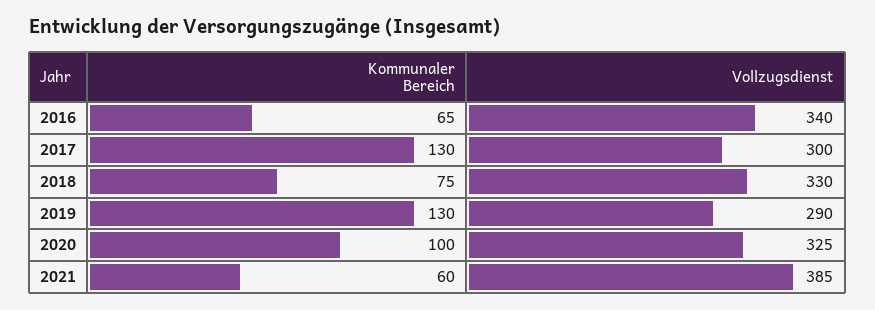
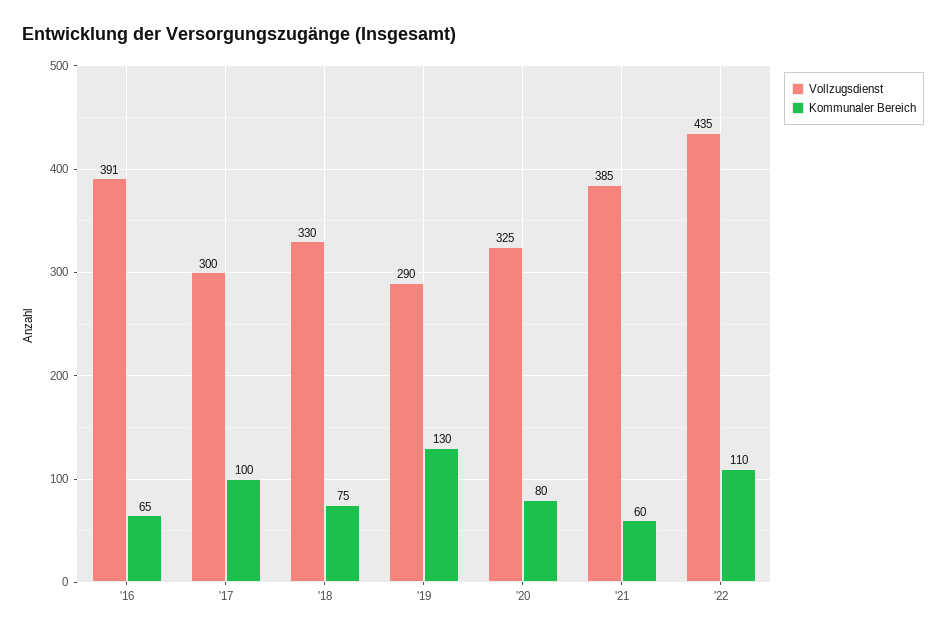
Vollzugsdienst, 2016: 340 -> 391
Kommunaler Bereich, 2017: 130 -> 100
Kommunaler Bereich, 2020: 100 -> 80
Vollzugsdienst, '22: none -> 435
Kommunaler Bereich, '22: none -> 110

